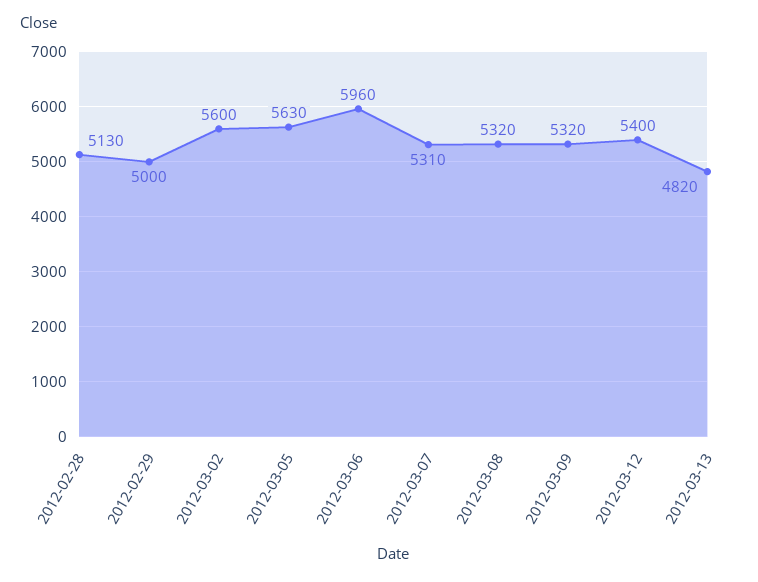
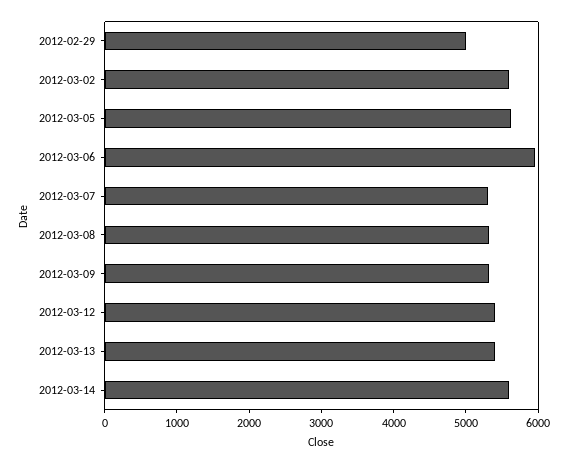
2012-02-28: 5130 -> none
2012-03-13: 4820 -> 5400
2012-03-14: none -> 5600

